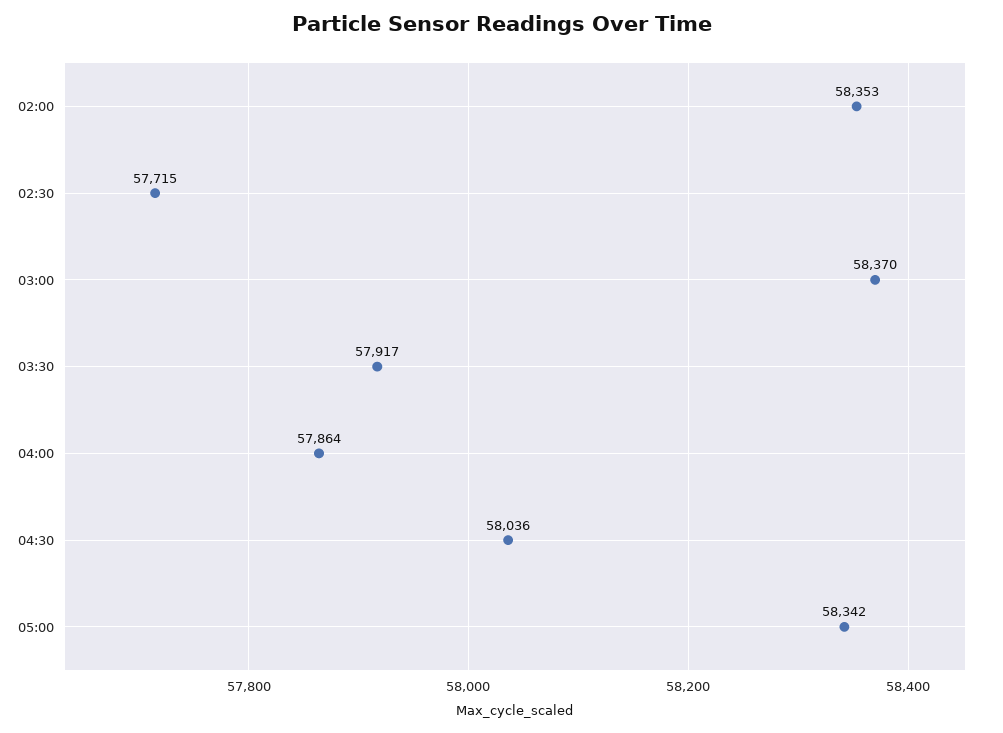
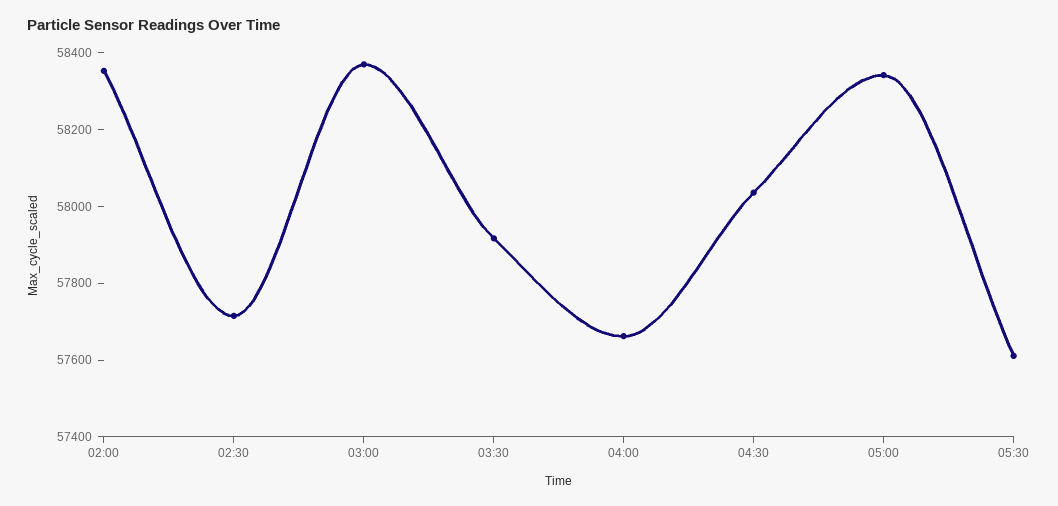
04:00: 57864 -> 57650
05:30: none -> 57600

